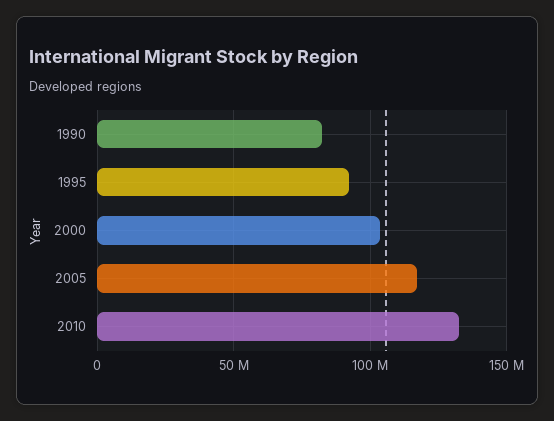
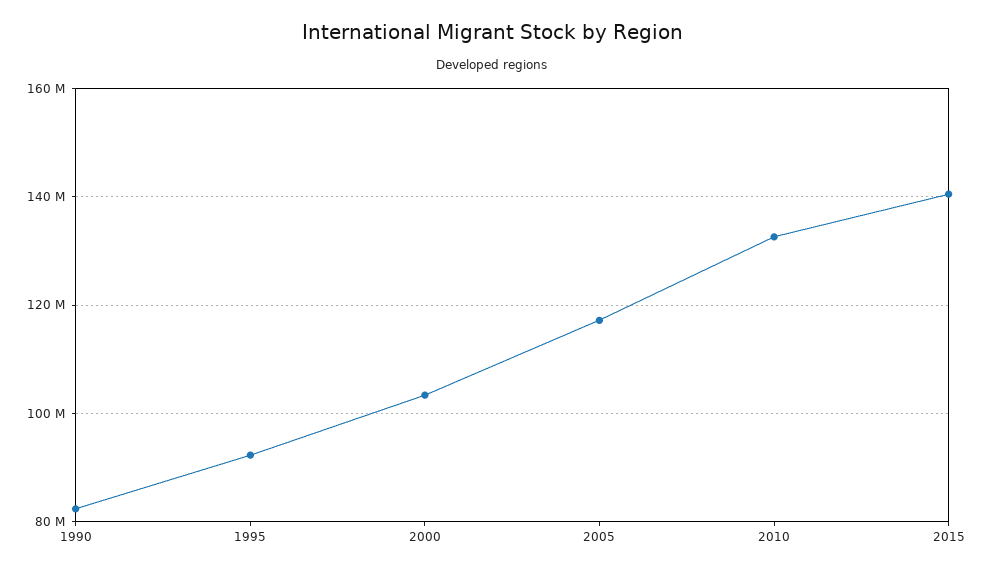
2015: none -> 140000000

